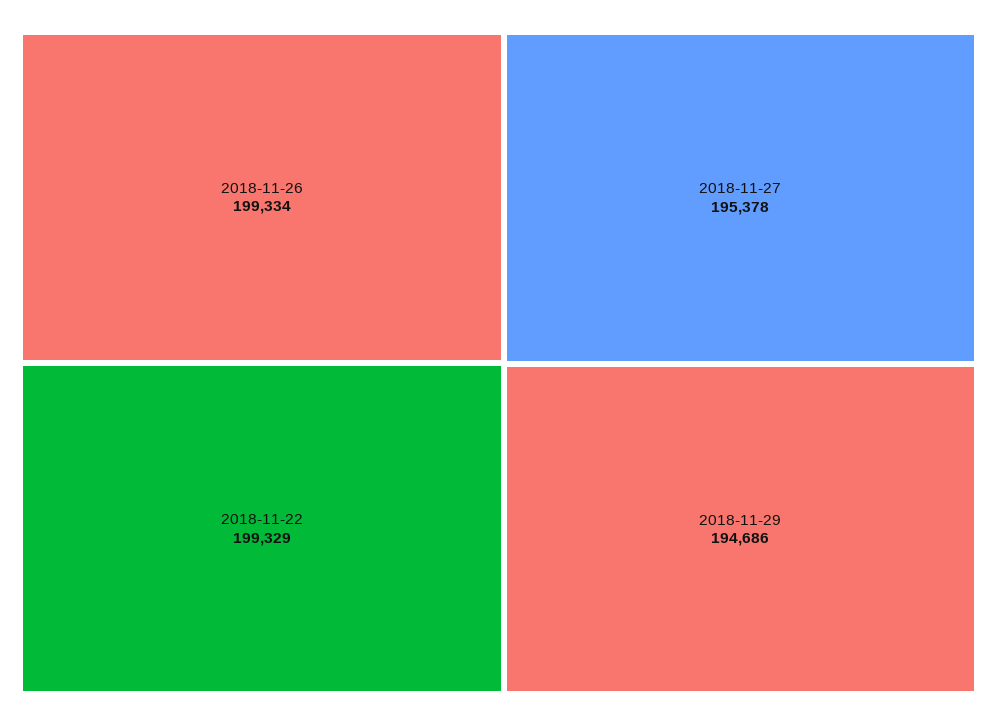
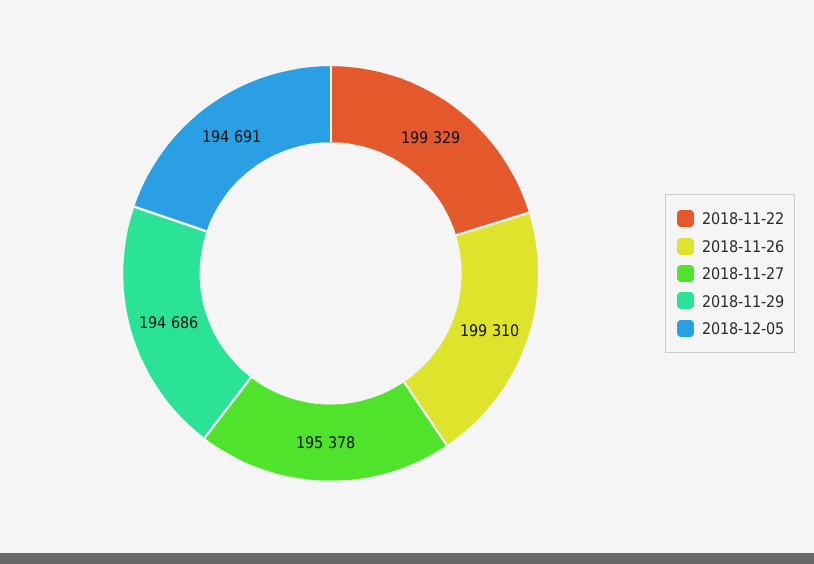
2018-11-26: 199334 -> 199310
2018-12-05: none -> 194691

